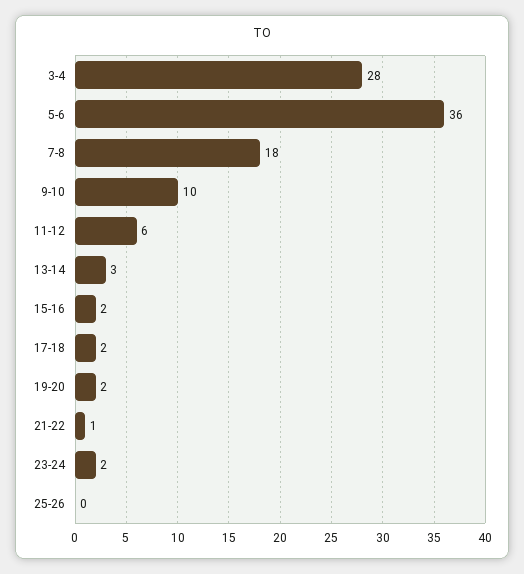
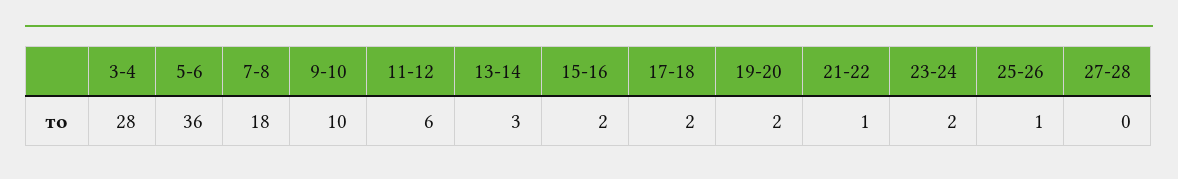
25-26: 0 -> 1
27-28: none -> 0

